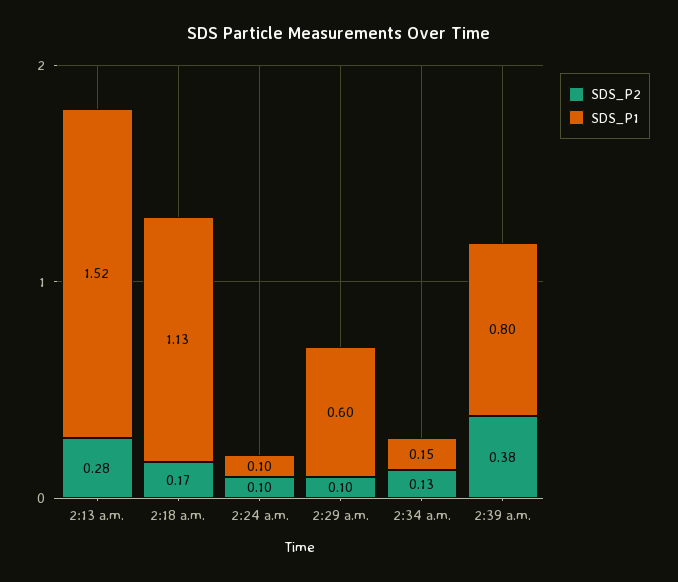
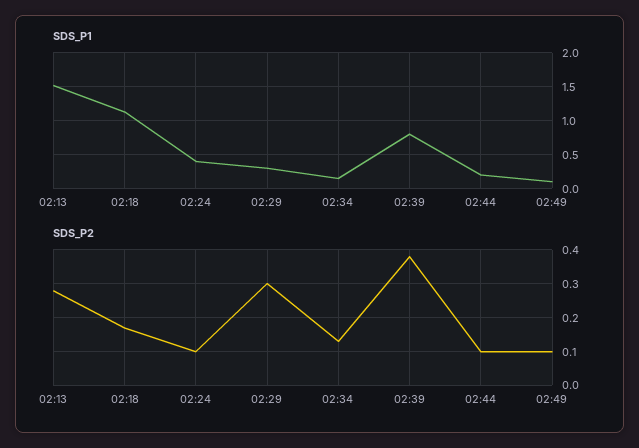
SDS_P1, 2:24 a.m.: 0.1 -> 0.4
SDS_P2, 2:29 a.m.: 0.1 -> 0.3
SDS_P1, 2:29 a.m.: 0.6 -> 0.3
SDS_P1, 02:44: none -> 0.2
SDS_P1, 02:49: none -> 0.1
SDS_P2, 02:44: none -> 0.1
SDS_P2, 02:49: none -> 0.1

